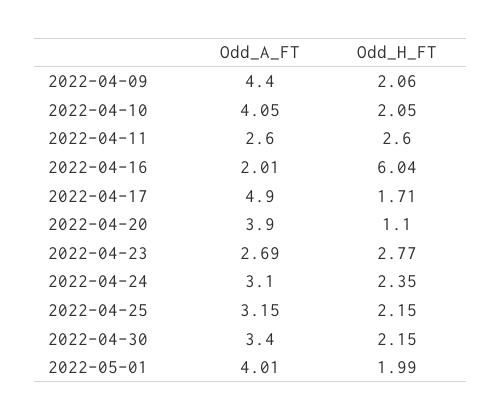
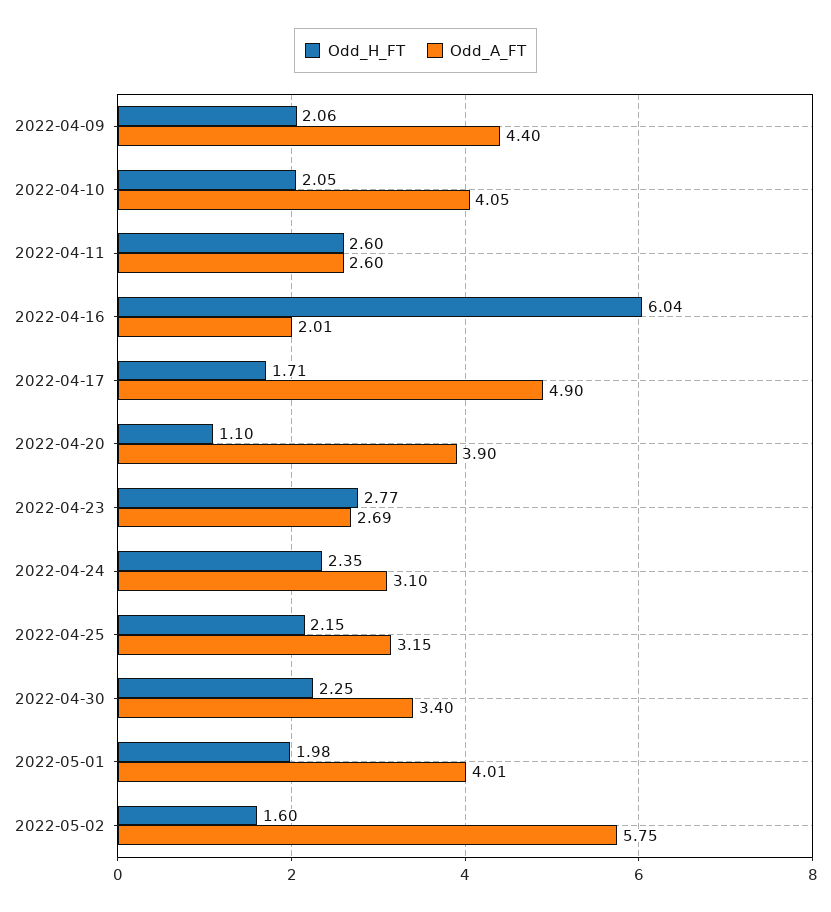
Odd_H_FT, 2022-04-30: 2.15 -> 2.25
Odd_H_FT, 2022-05-01: 1.99 -> 1.98
Odd_H_FT, 2022-05-02: none -> 1.6
Odd_A_FT, 2022-05-02: none -> 5.75

